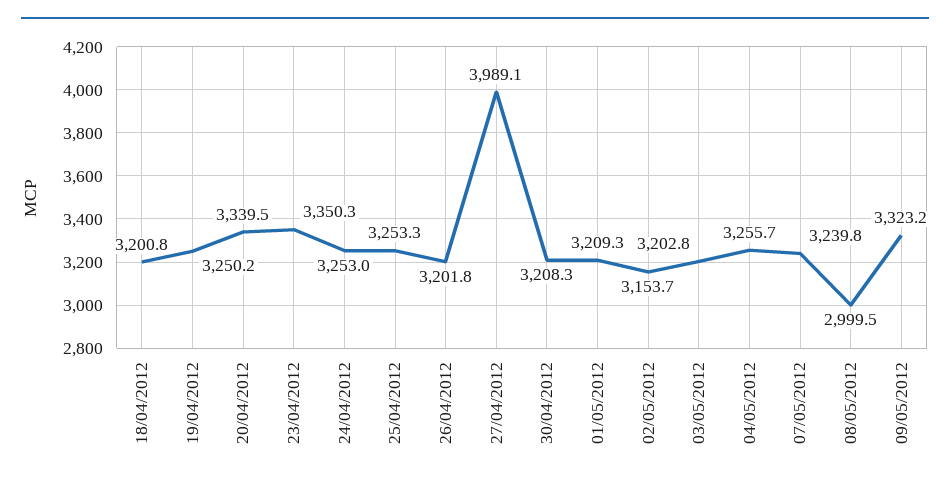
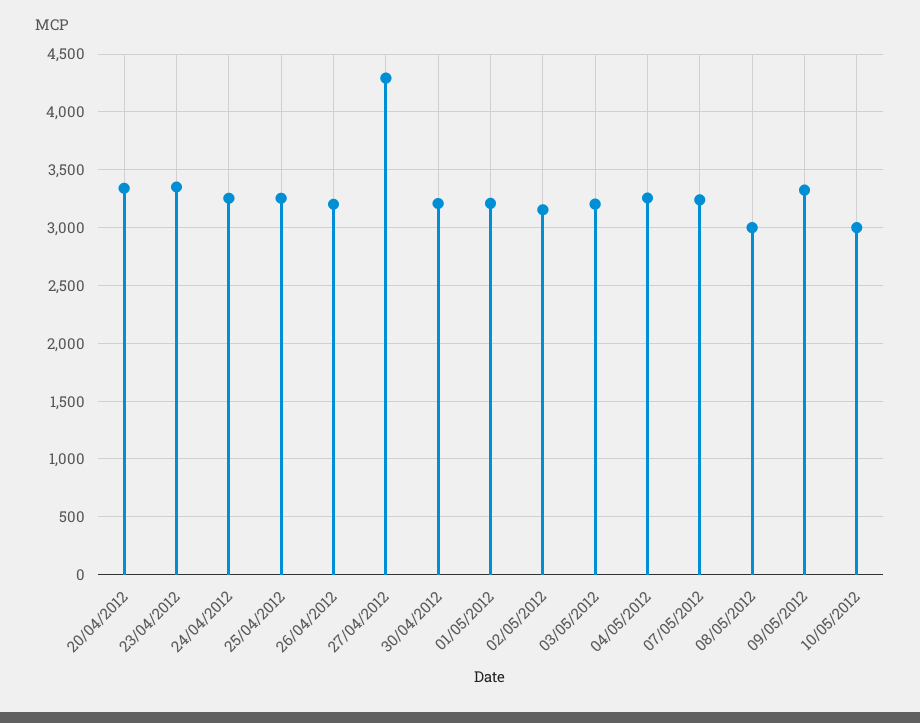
18/04/2012: 3200.8 -> none
19/04/2012: 3250.2 -> none
27/04/2012: 3989.1 -> 4300
10/05/2012: none -> 3000

